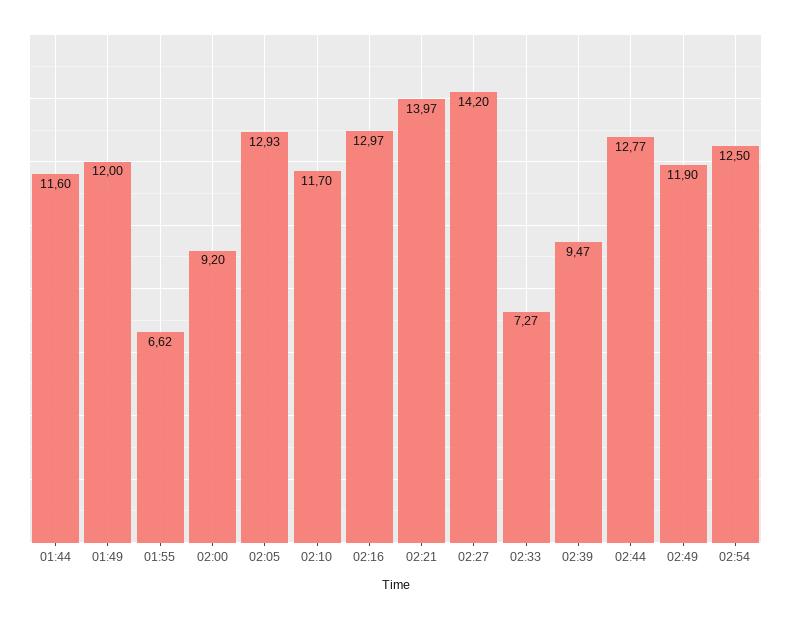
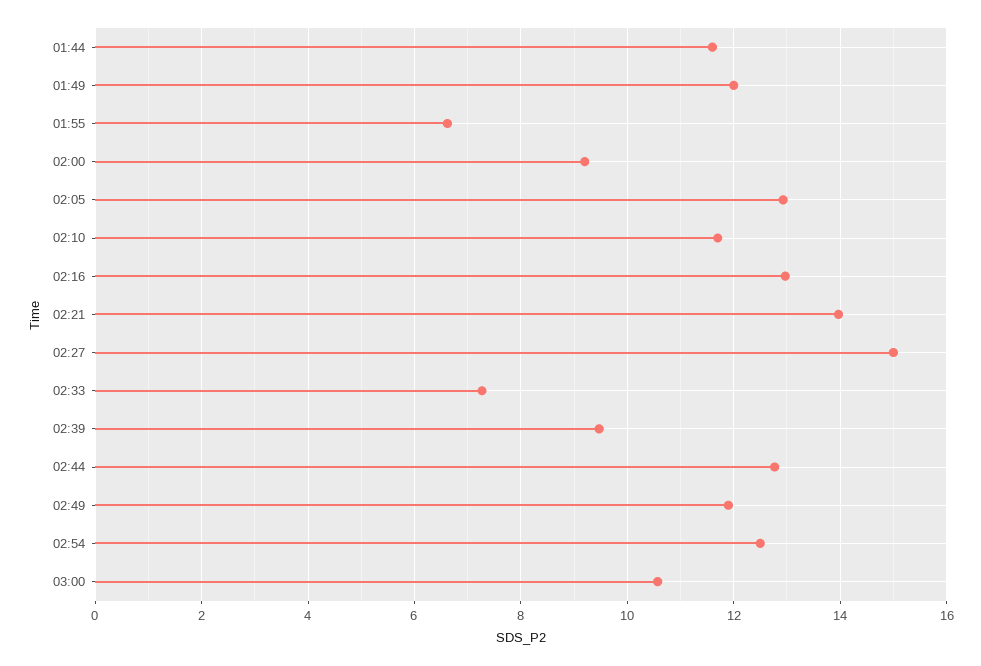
02:27: 14.2 -> 15
03:00: none -> 10.6

